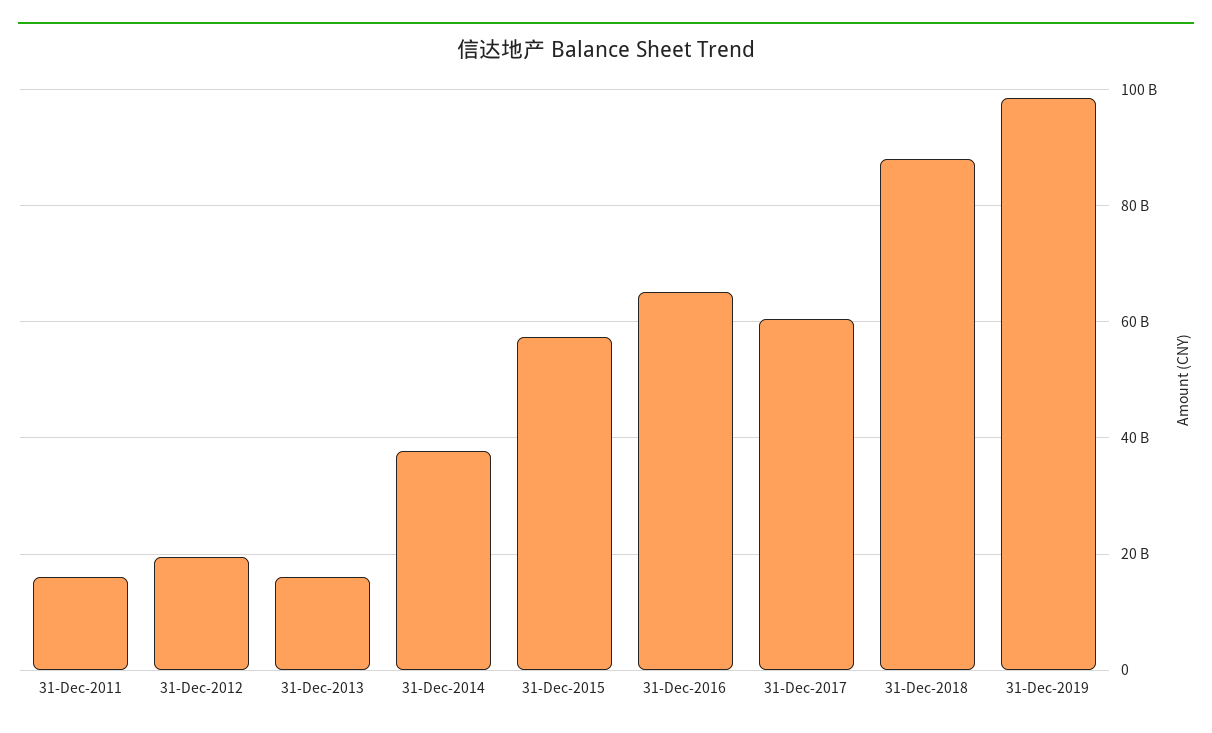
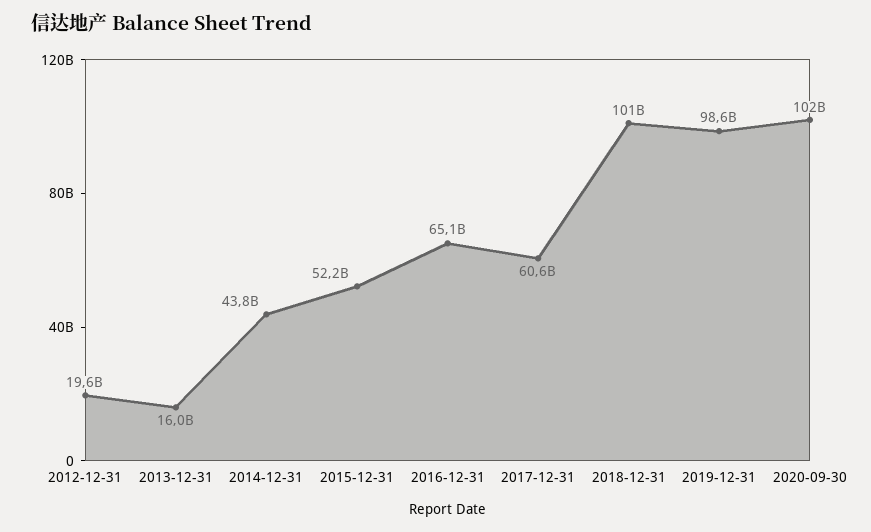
31-Dec-2011: 16000000000 -> none
31-Dec-2014: 38000000000 -> 43800000000
31-Dec-2015: 58000000000 -> 52200000000
31-Dec-2018: 88000000000 -> 101000000000
2020-09-30: none -> 102000000000

